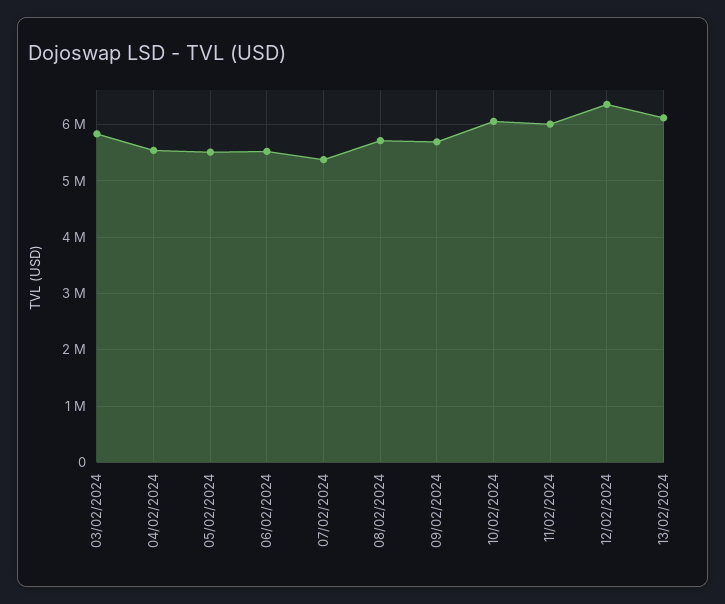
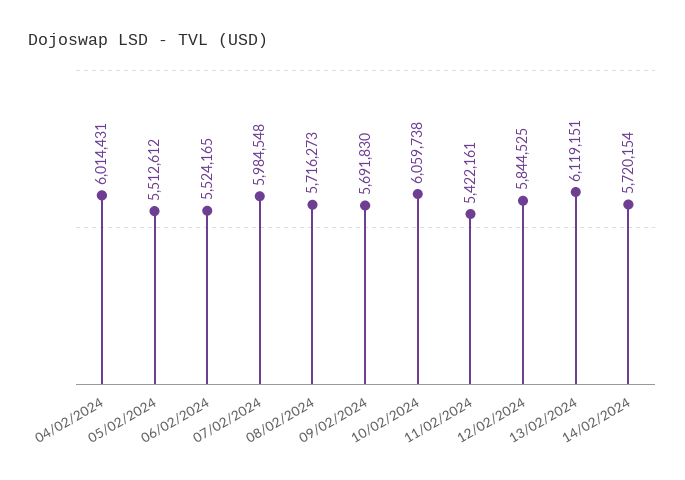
03/02/2024: 5800000 -> none
04/02/2024: 5600000 -> 6014431
07/02/2024: 5400000 -> 5984548
11/02/2024: 6000000 -> 5422161
12/02/2024: 6400000 -> 5844525
14/02/2024: none -> 5720154

